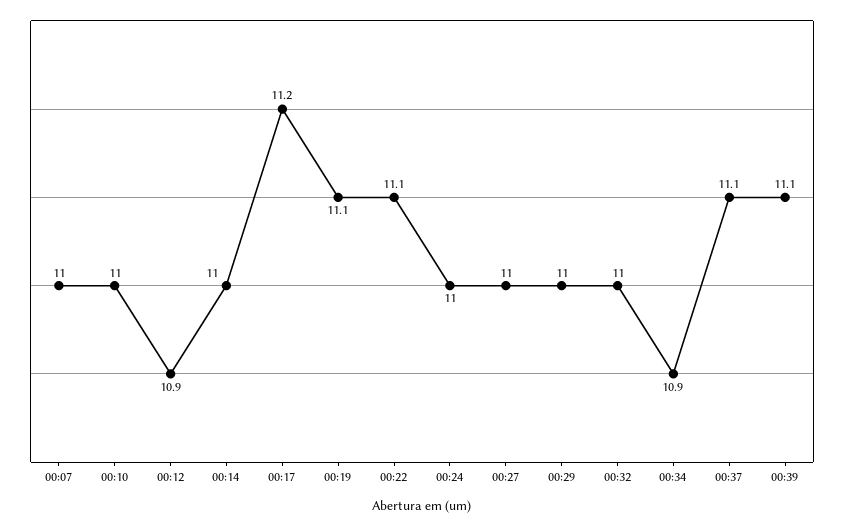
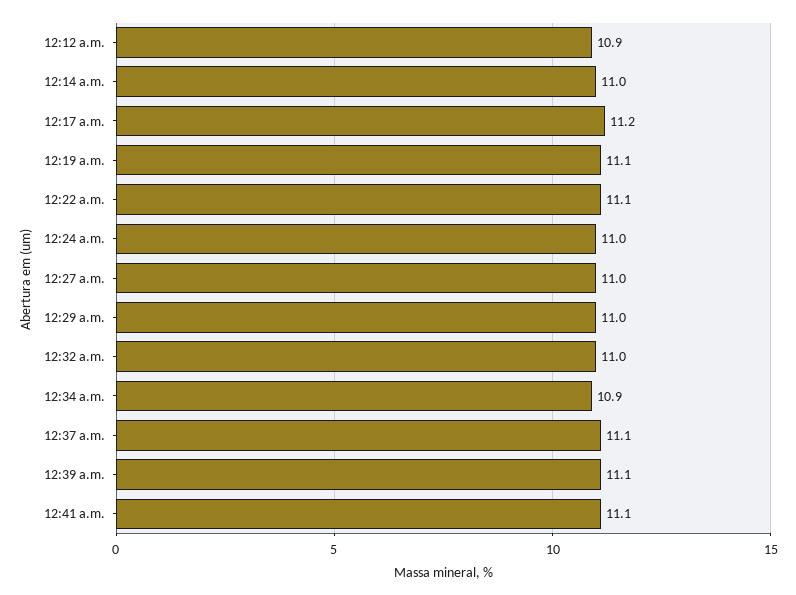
00:07: 11 -> none
00:10: 11 -> none
12:41 a.m.: none -> 11.1

